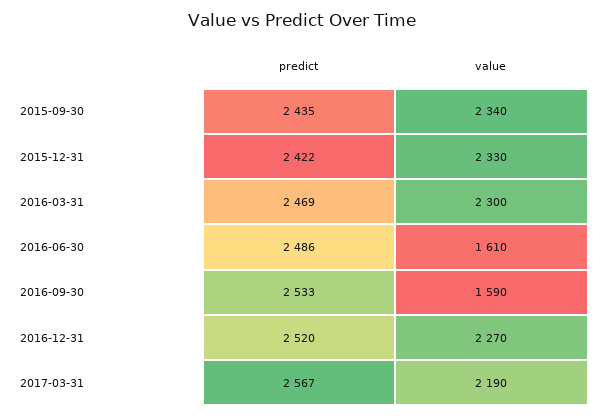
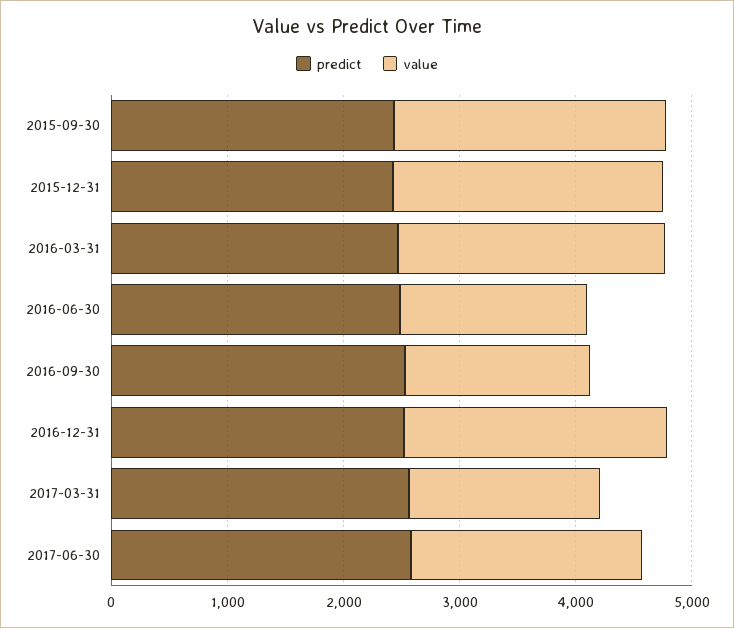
value, 2017-03-31: 2190 -> 1600
predict, 2017-06-30: none -> 2600
value, 2017-06-30: none -> 2000

